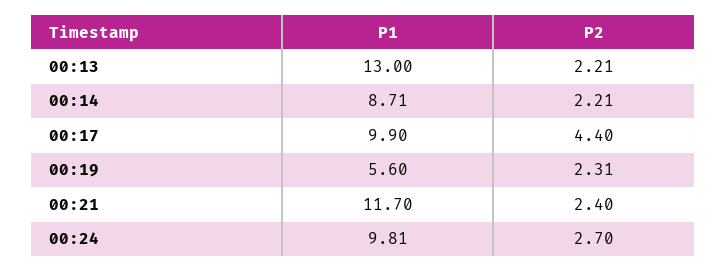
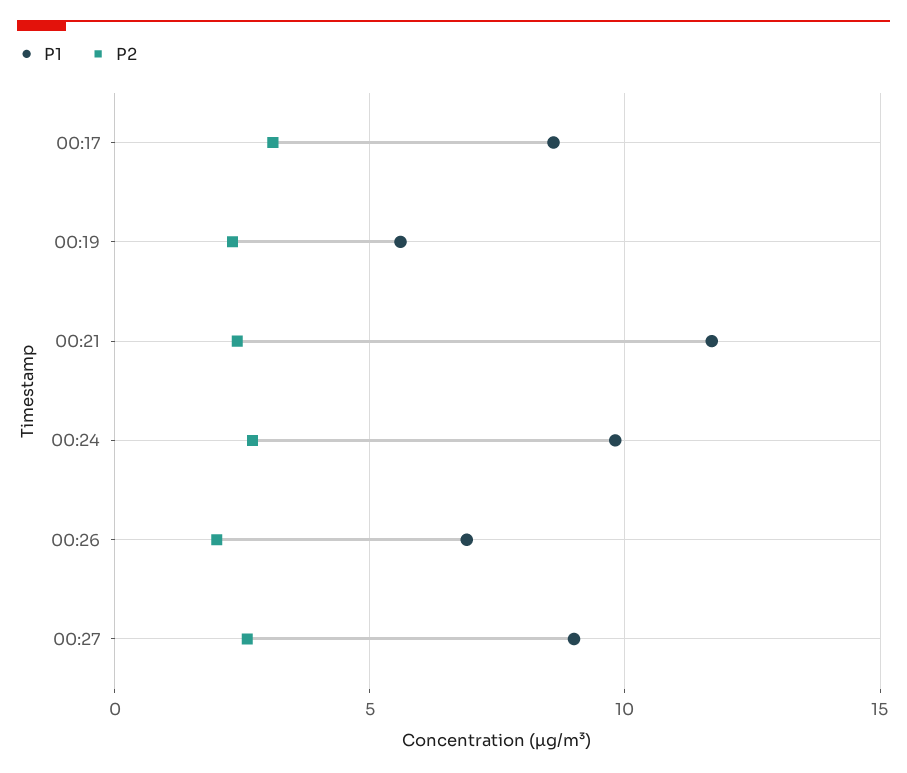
P1, 00:13: 13 -> none
P2, 00:13: 2.21 -> none
P1, 00:14: 8.71 -> none
P2, 00:14: 2.21 -> none
P1, 00:17: 9.9 -> 8.5
P2, 00:17: 4.4 -> 3
P1, 00:26: none -> 7
P2, 00:26: none -> 2
P1, 00:27: none -> 9
P2, 00:27: none -> 2.5

